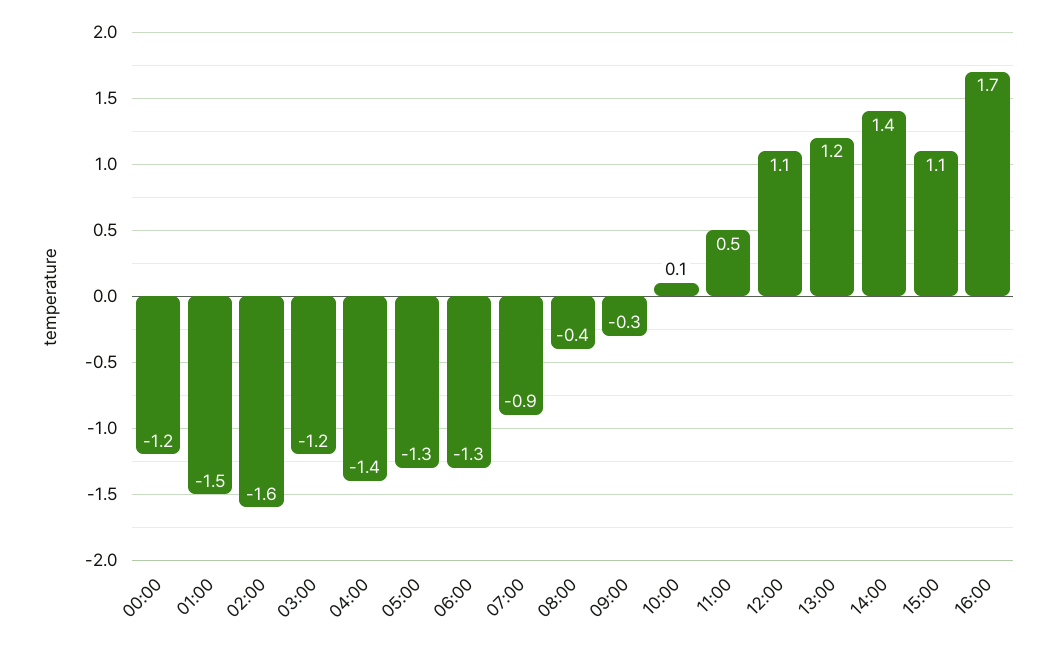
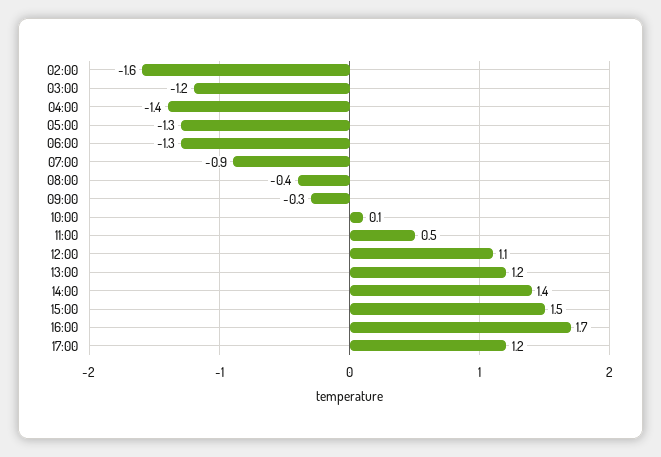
00:00: -1.2 -> none
01:00: -1.5 -> none
15:00: 1.1 -> 1.5
17:00: none -> 1.2

